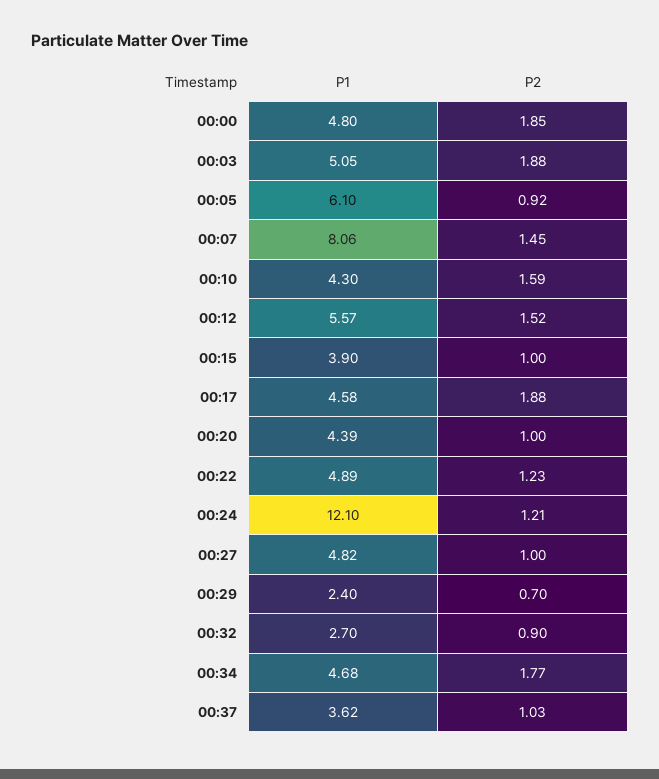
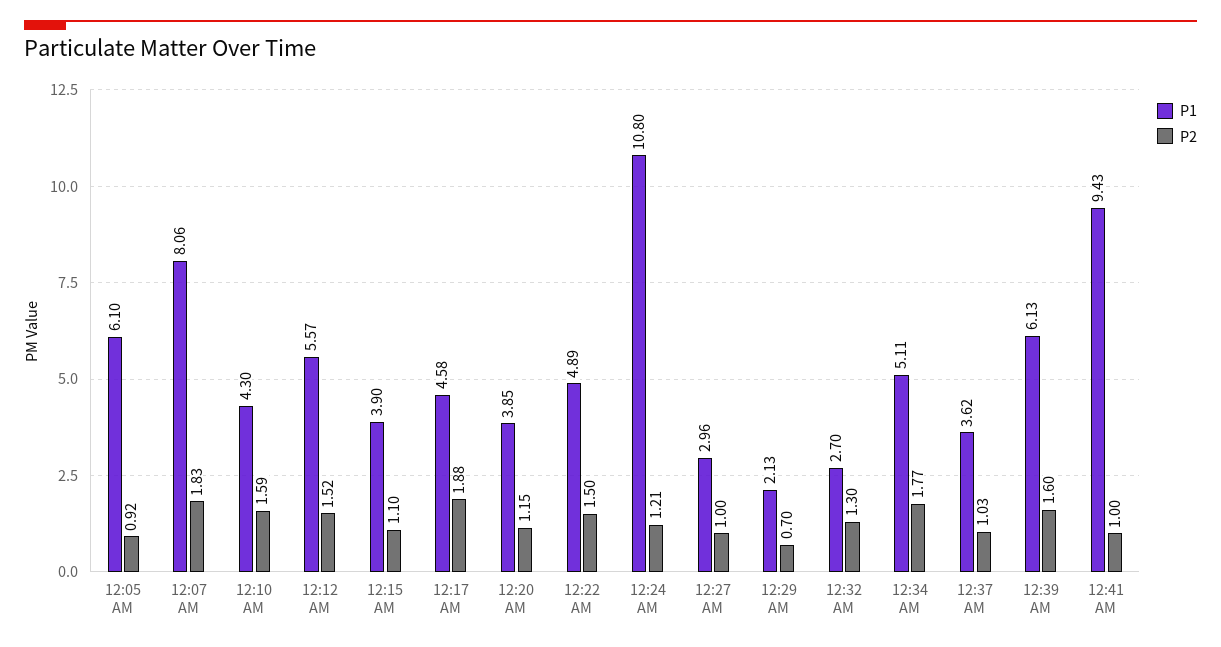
P1, 00:00: 4.8 -> none
P2, 00:00: 1.85 -> none
P1, 00:03: 5.05 -> none
P2, 00:03: 1.88 -> none
P2, 00:07: 1.45 -> 1.83
P2, 00:15: 1 -> 1.1
P1, 00:20: 4.39 -> 3.85
P2, 00:20: 1 -> 1.15
P2, 00:22: 1.23 -> 1.5
P1, 00:24: 12.1 -> 10.8
P1, 00:27: 4.82 -> 2.96
P1, 00:29: 2.4 -> 2.13
P2, 00:32: 0.9 -> 1.3
P1, 00:34: 4.68 -> 5.11
P1, 12:39 AM: none -> 6.13
P2, 12:39 AM: none -> 1.6
P1, 12:41 AM: none -> 9.43
P2, 12:41 AM: none -> 1

